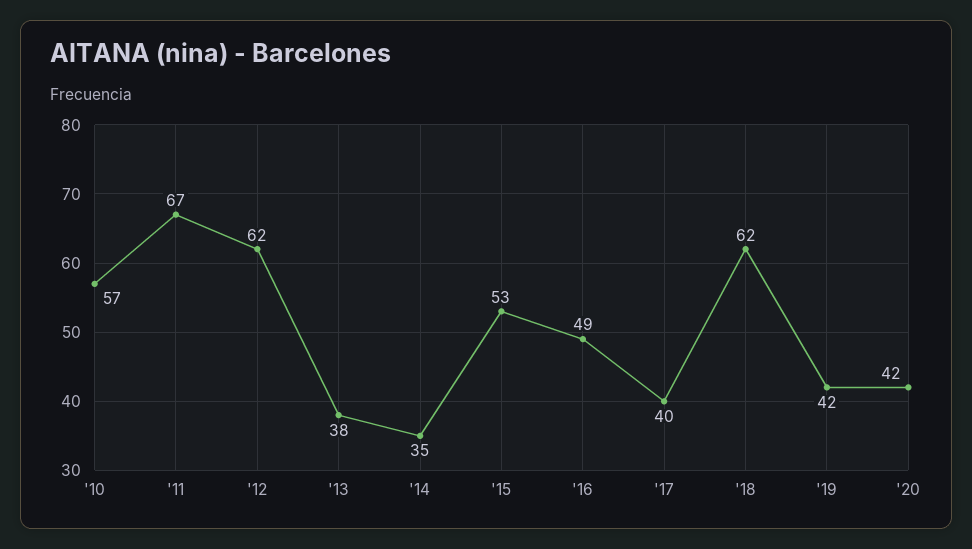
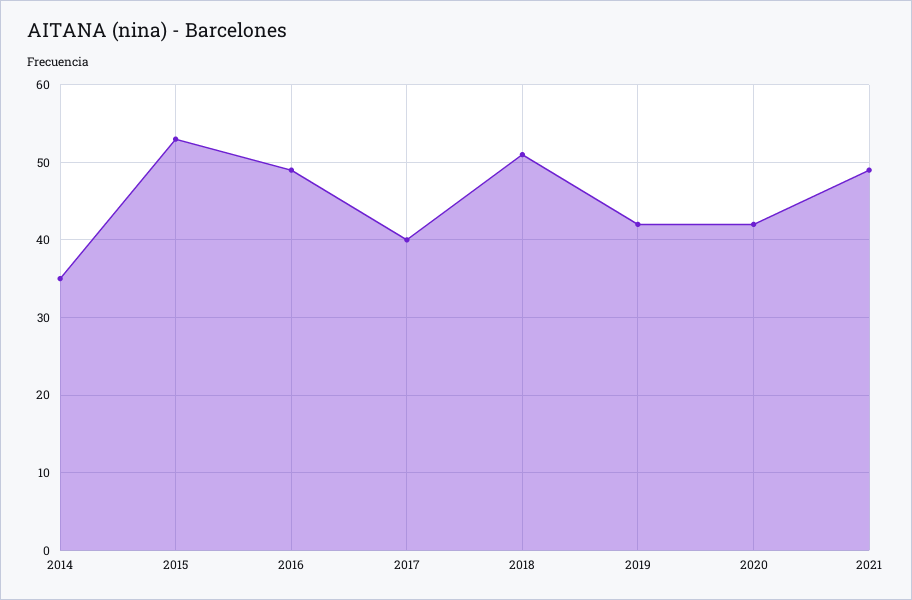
'10: 57 -> none
'11: 67 -> none
'12: 62 -> none
'13: 38 -> none
'18: 62 -> 51
2021: none -> 49

